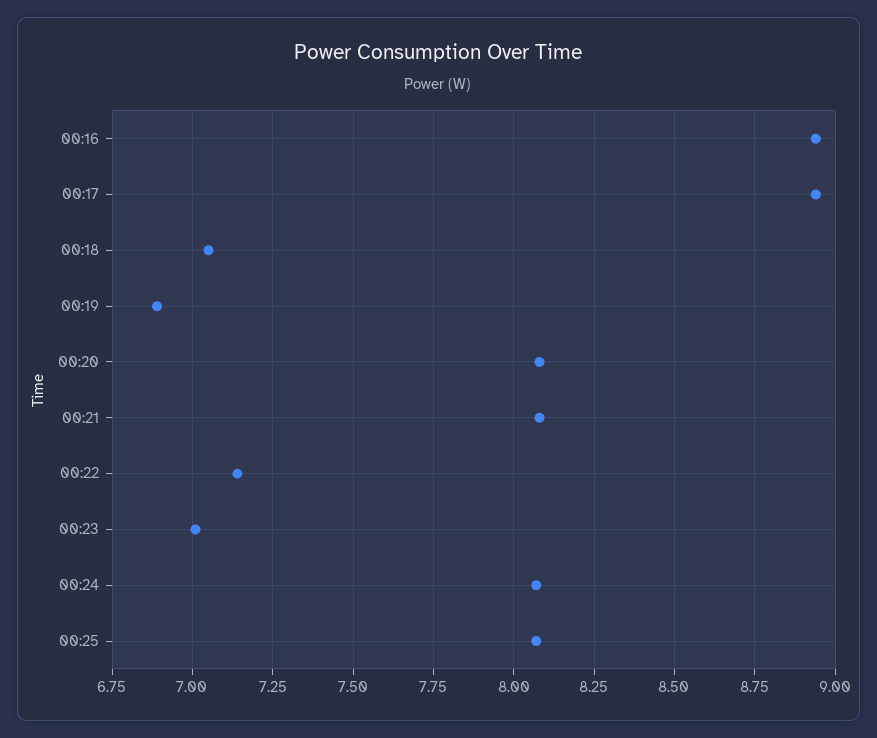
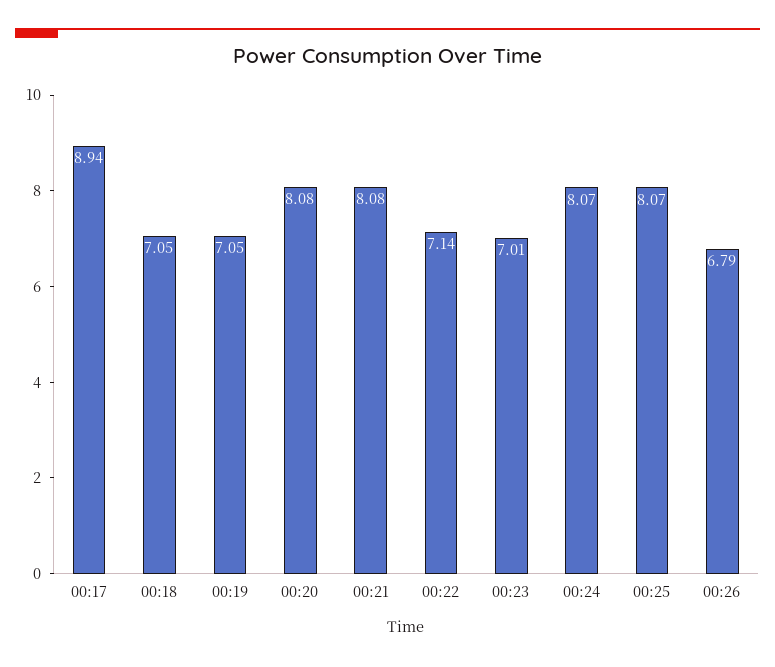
00:16: 8.95 -> none
00:19: 6.9 -> 7.05
00:26: none -> 6.79

